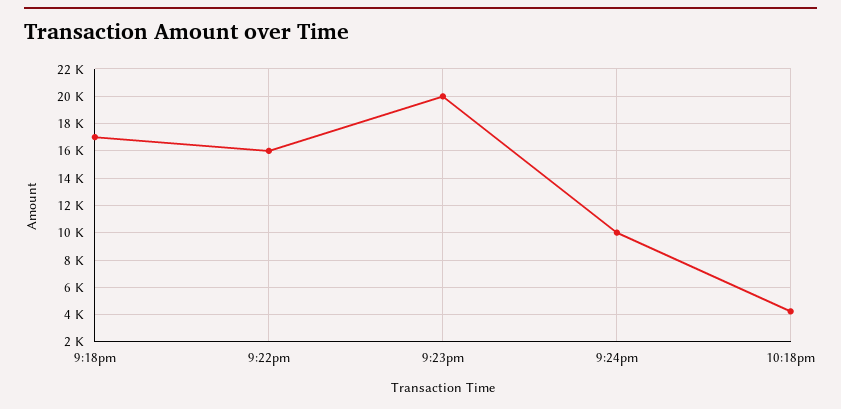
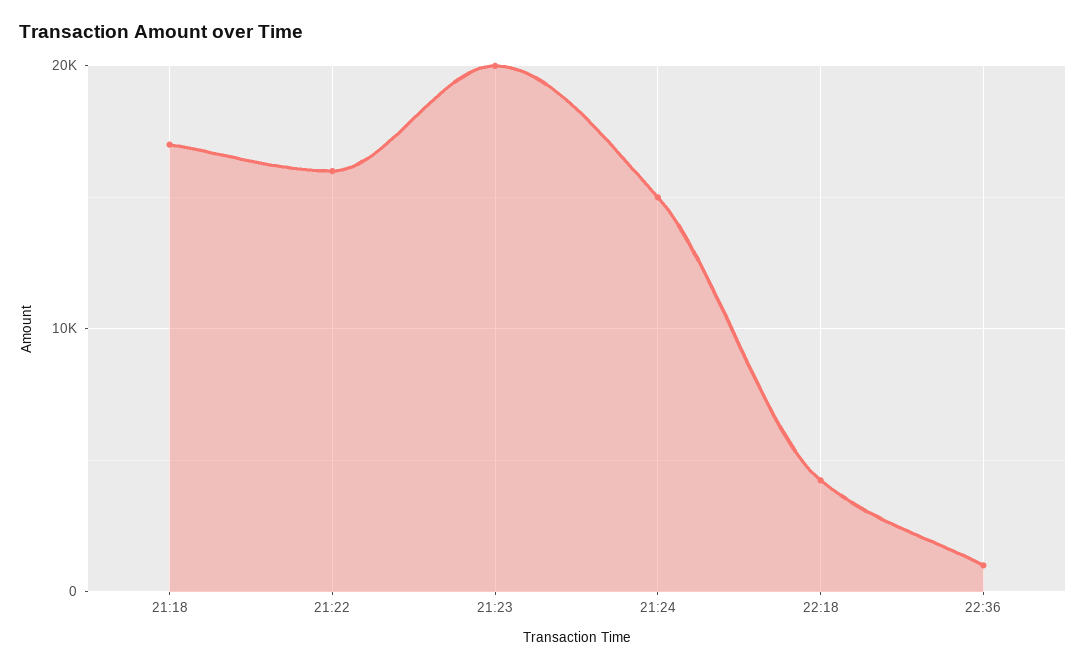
9:24pm: 10000 -> 15000
22:36: none -> 1000

